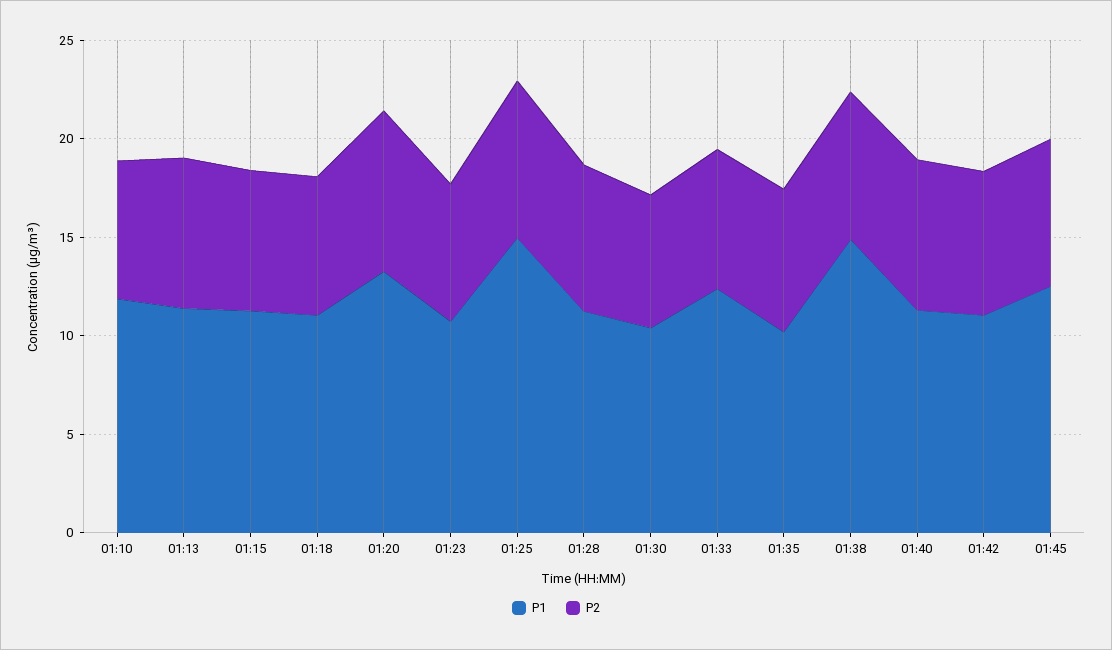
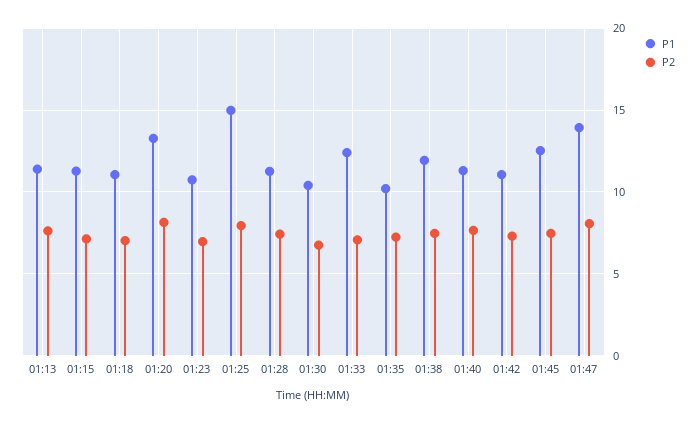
P1, 01:10: 12 -> none
P2, 01:10: 7 -> none
P1, 01:38: 15 -> 12
P1, 01:47: none -> 14
P2, 01:47: none -> 8

